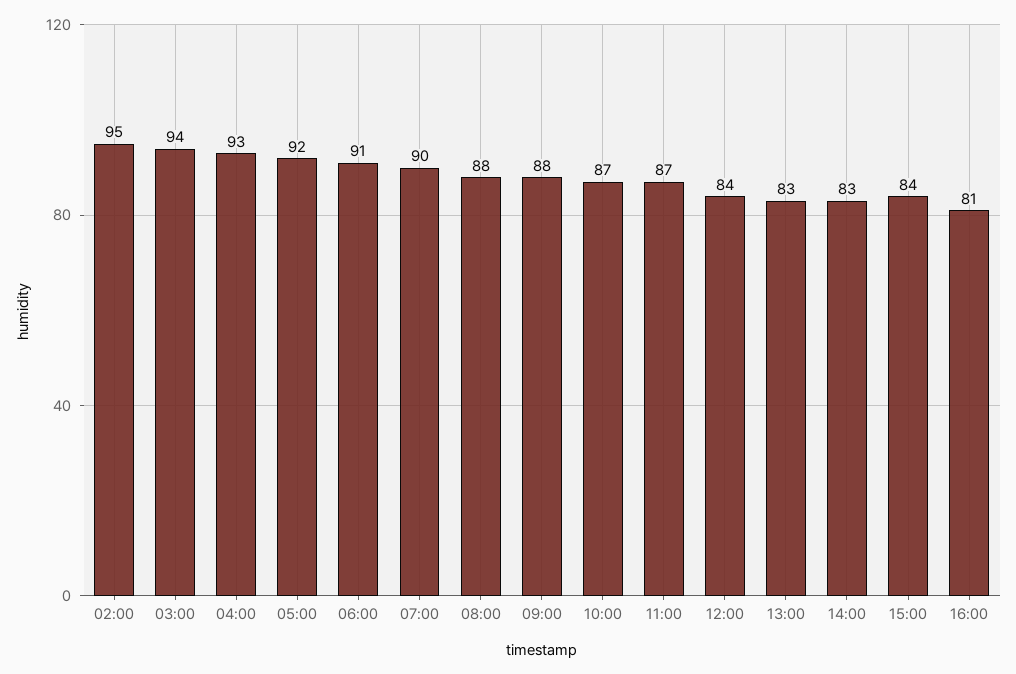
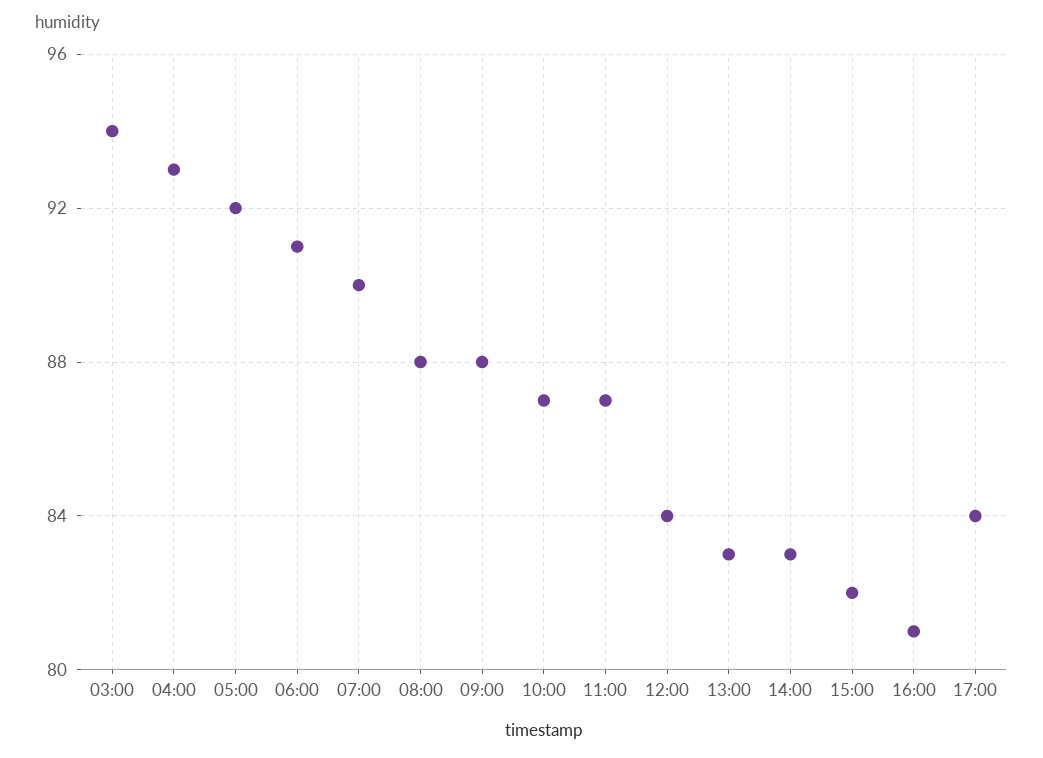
02:00: 95 -> none
15:00: 84 -> 82
17:00: none -> 84

